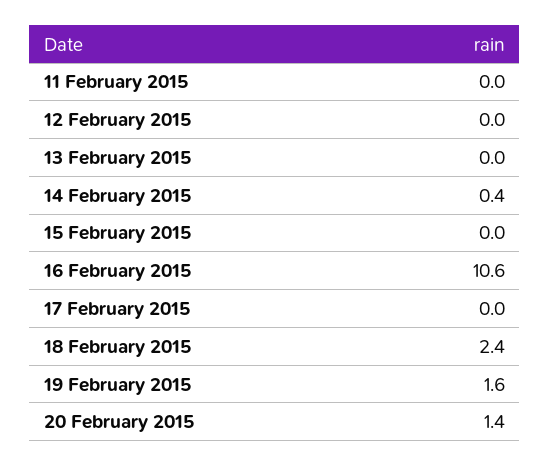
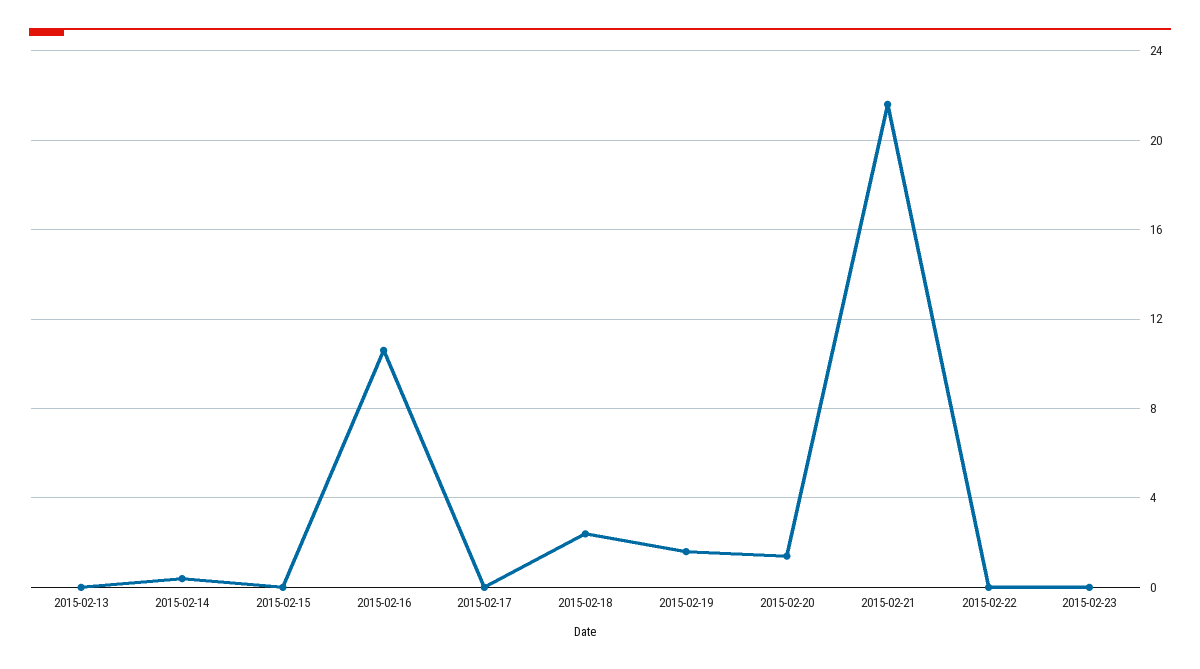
11 February 2015: 0 -> none
12 February 2015: 0 -> none
2015-02-21: none -> 21.5
2015-02-22: none -> 0
2015-02-23: none -> 0

